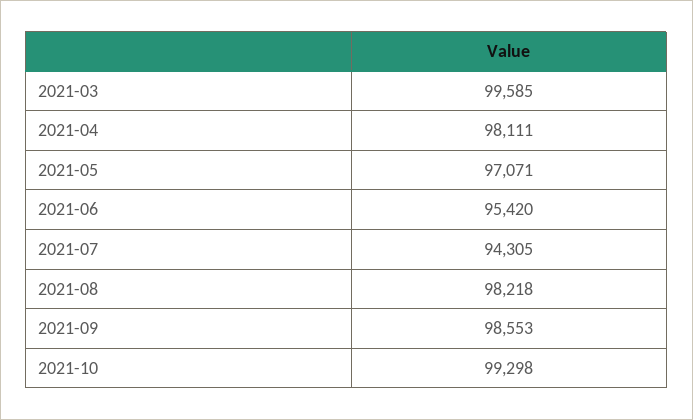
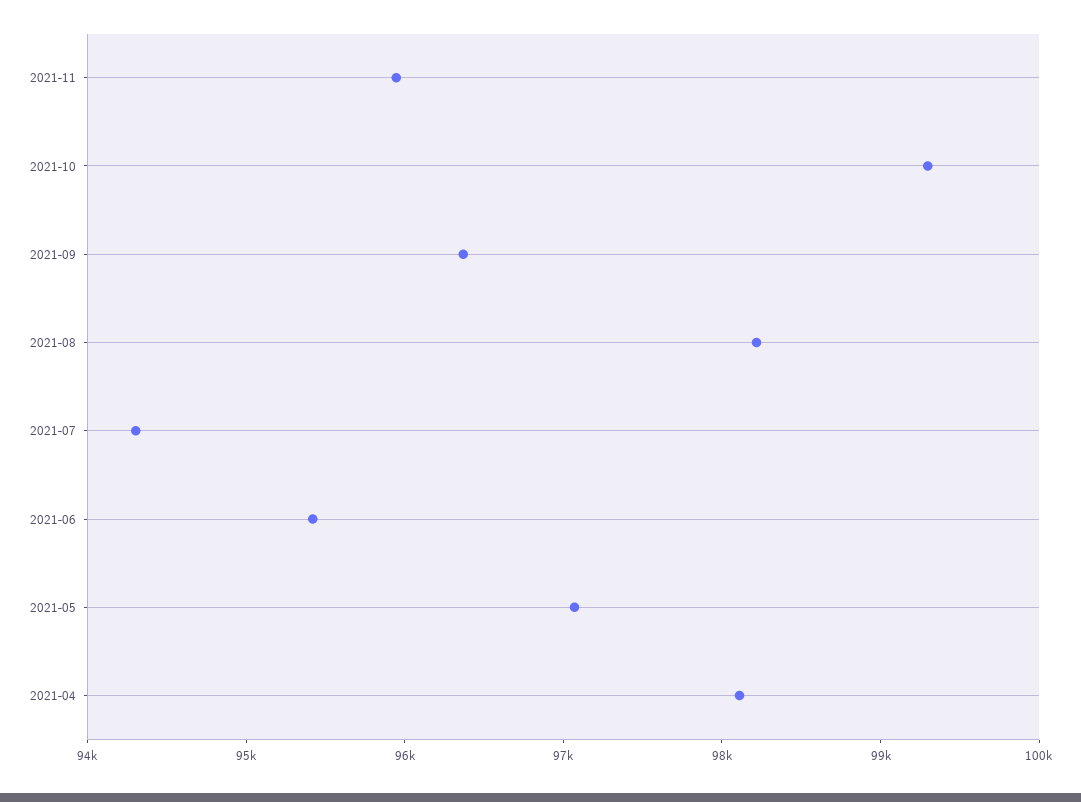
2021-03: 99585 -> none
2021-09: 98553 -> 96400
2021-11: none -> 96000

